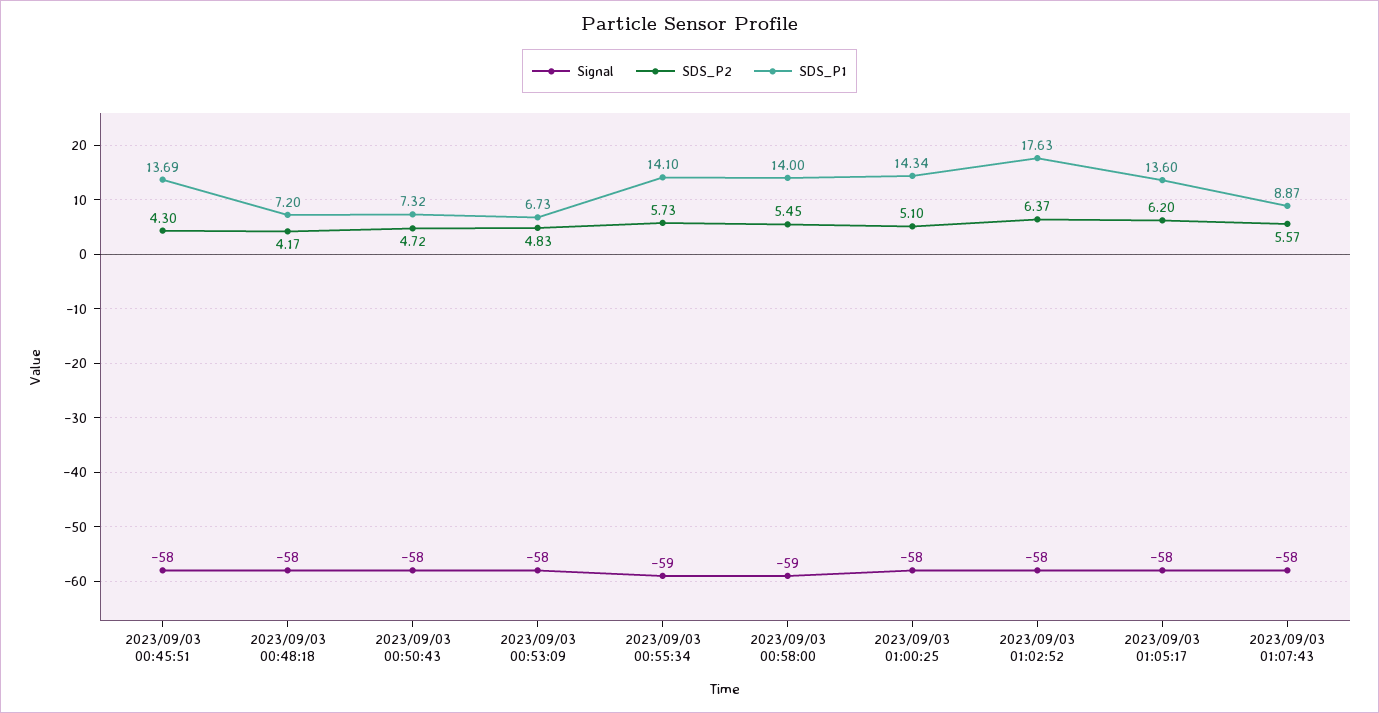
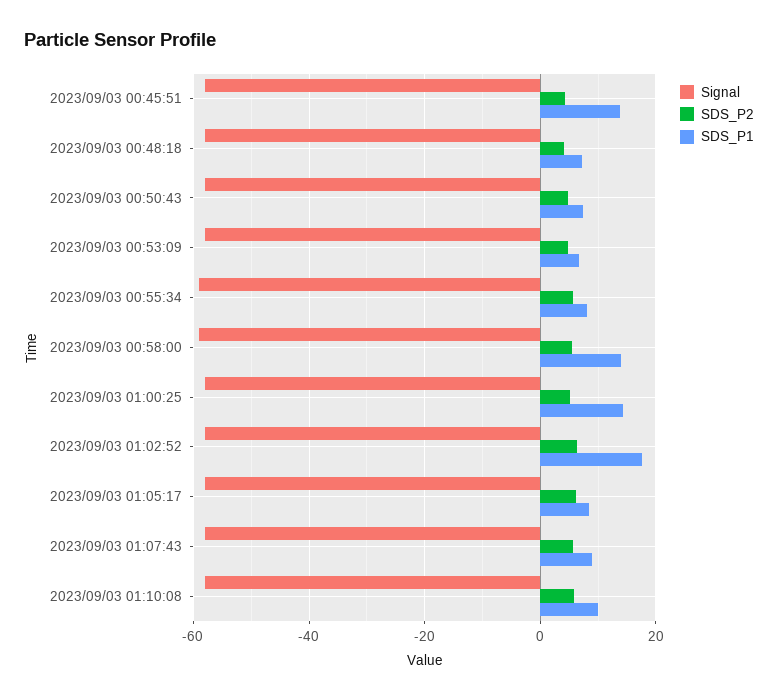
SDS_P1, 2023/09/03 00:55:34: 14.1 -> 8
SDS_P1, 2023/09/03 01:05:17: 13.6 -> 8
Signal, 2023/09/03 01:10:08: none -> -58
SDS_P2, 2023/09/03 01:10:08: none -> 6
SDS_P1, 2023/09/03 01:10:08: none -> 10

